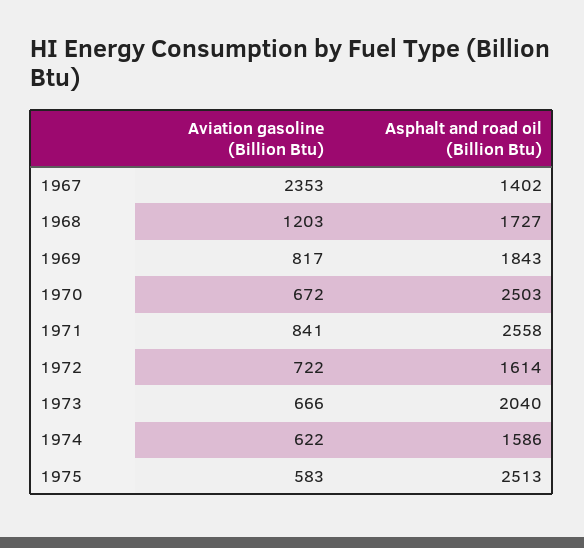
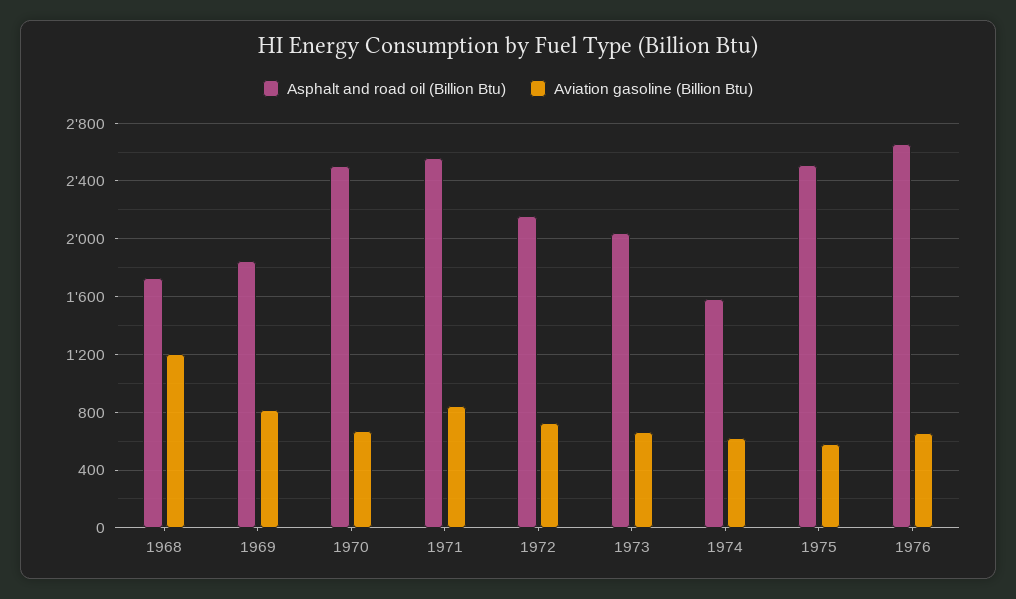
Aviation gasoline (Billion Btu), 1967: 2353 -> none
Asphalt and road oil (Billion Btu), 1967: 1402 -> none
Asphalt and road oil (Billion Btu), 1972: 1614 -> 2150
Asphalt and road oil (Billion Btu), 1976: none -> 2650
Aviation gasoline (Billion Btu), 1976: none -> 650

